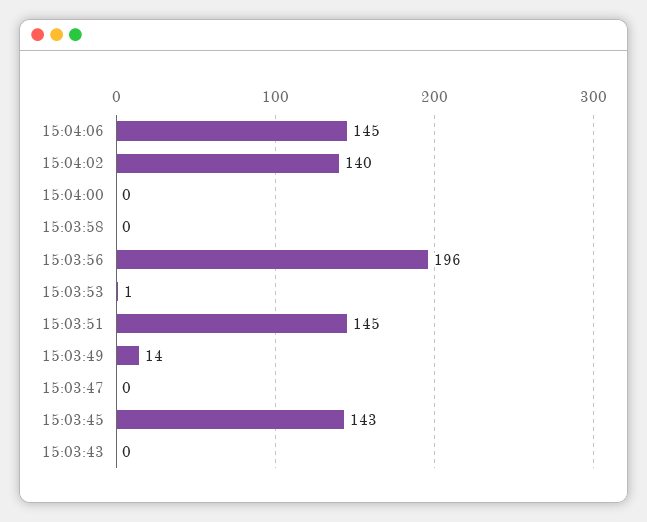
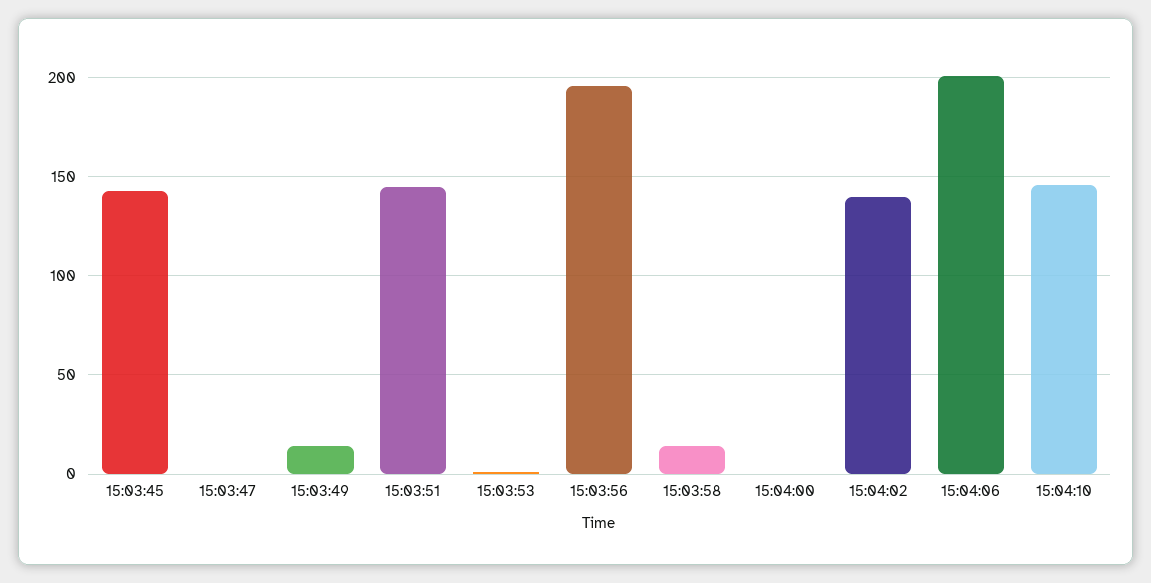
15:04:06: 145 -> 200
15:03:58: 0 -> 15
15:03:43: 0 -> none
15:04:10: none -> 145

